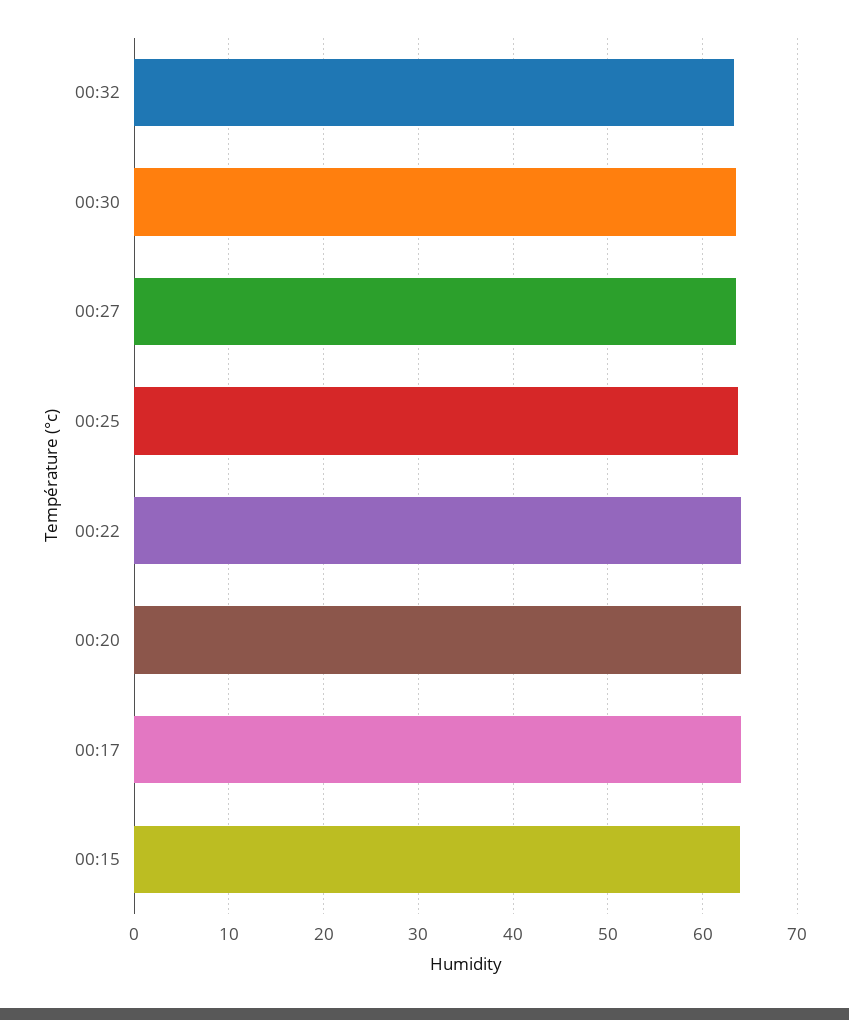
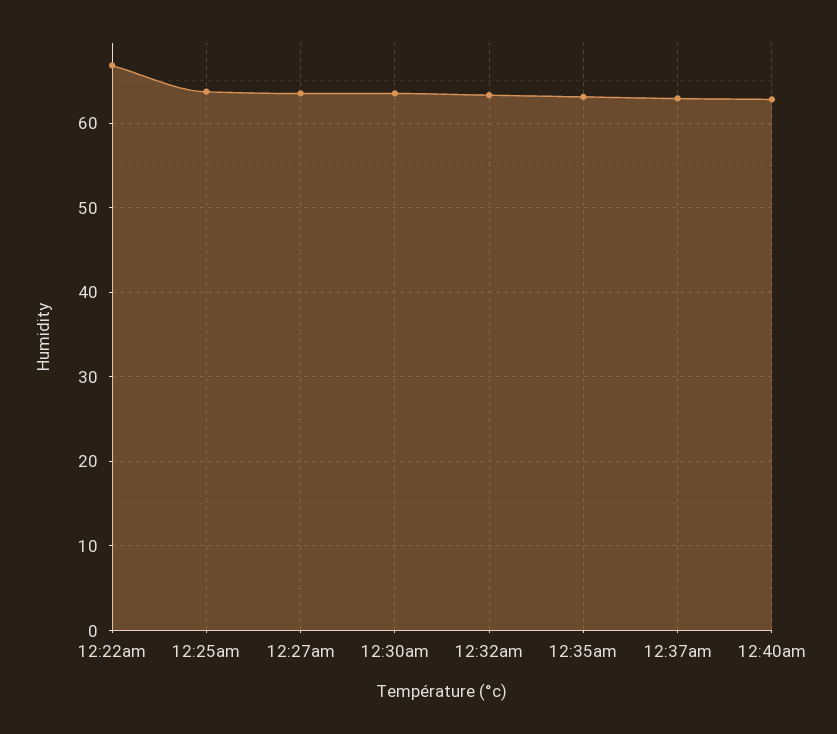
00:22: 64 -> 67
00:20: 64 -> none
00:17: 64 -> none
00:15: 64 -> none
12:35am: none -> 63
12:37am: none -> 63
12:40am: none -> 63

